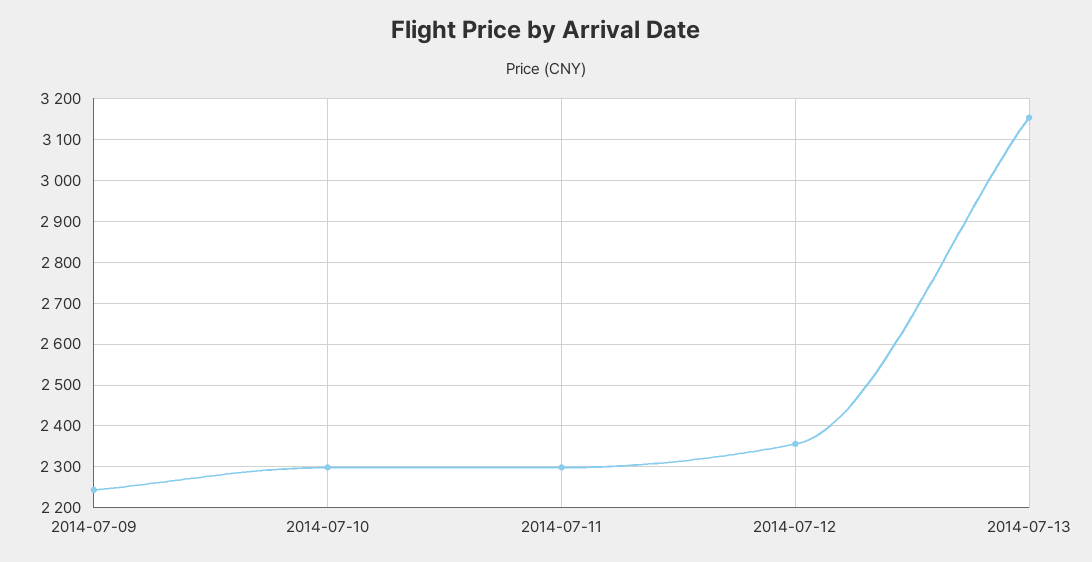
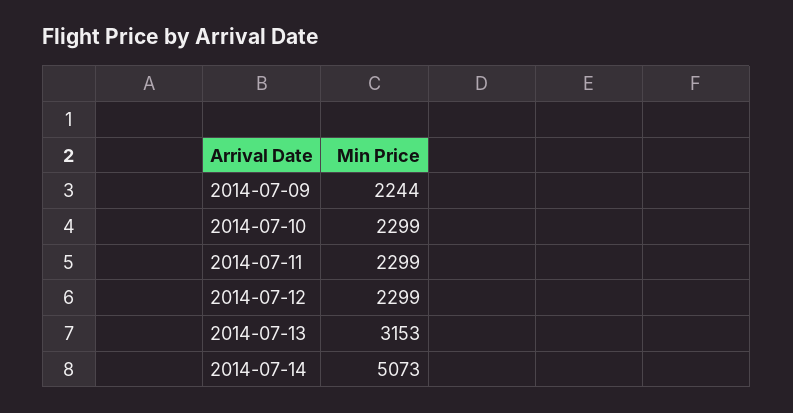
2014-07-12: 2360 -> 2299
2014-07-14: none -> 5073

